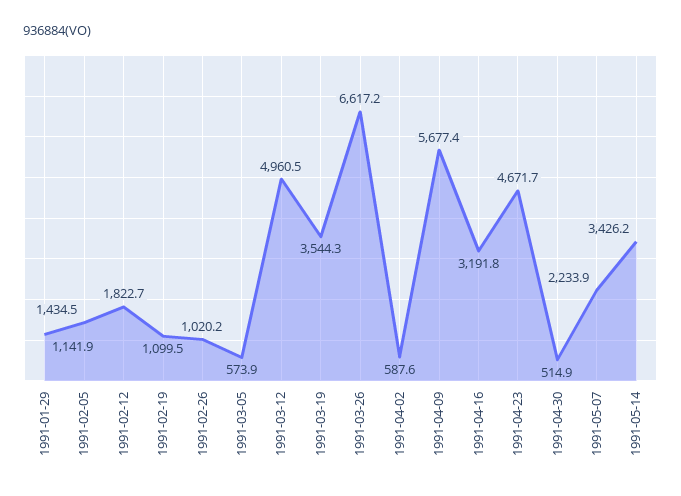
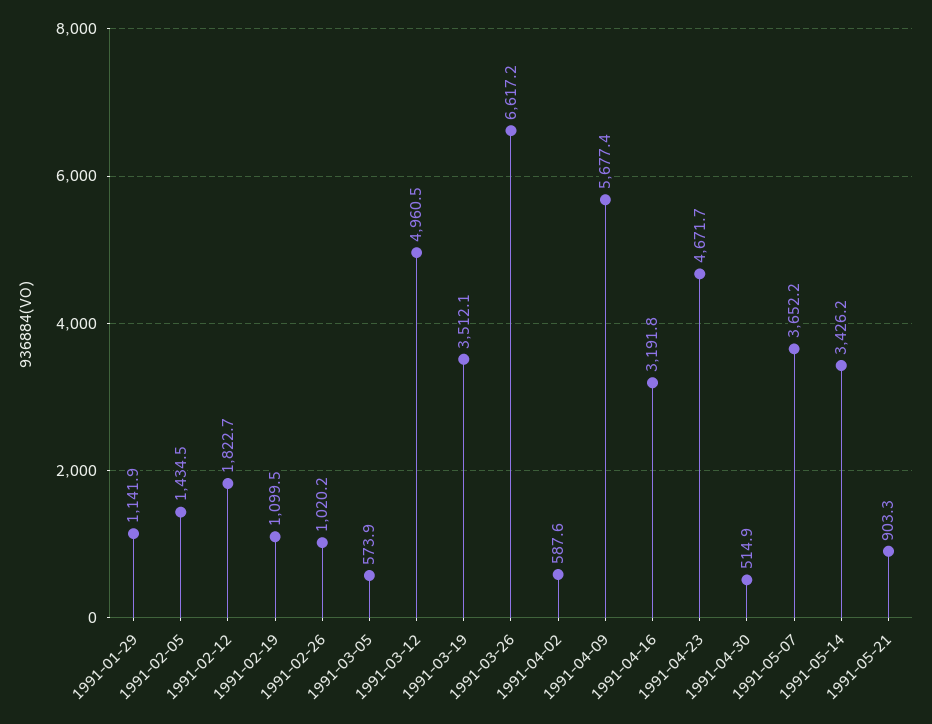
1991-03-19: 3544.3 -> 3512.1
1991-05-07: 2233.9 -> 3652.2
1991-05-21: none -> 903.3

